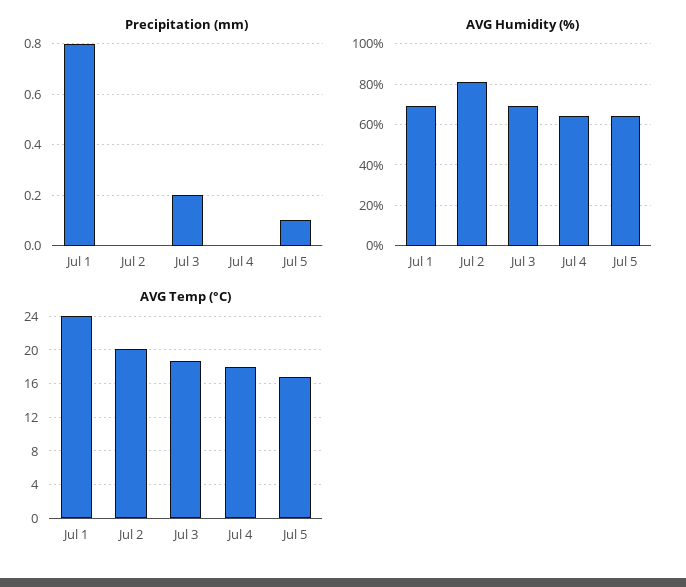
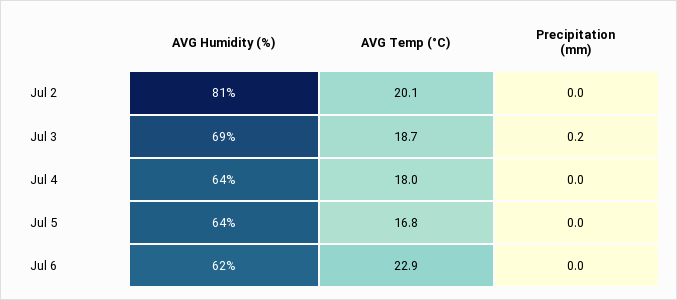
Precipitation (mm), Jul 1: 0.8 -> none
Precipitation (mm), Jul 5: 0.1 -> 0
AVG Humidity (%), Jul 1: 70 -> none
AVG Temp (°C), Jul 1: 24 -> none
AVG Humidity (%), Jul 6: none -> 62
AVG Temp (°C), Jul 6: none -> 22.9
Precipitation (mm), Jul 6: none -> 0

